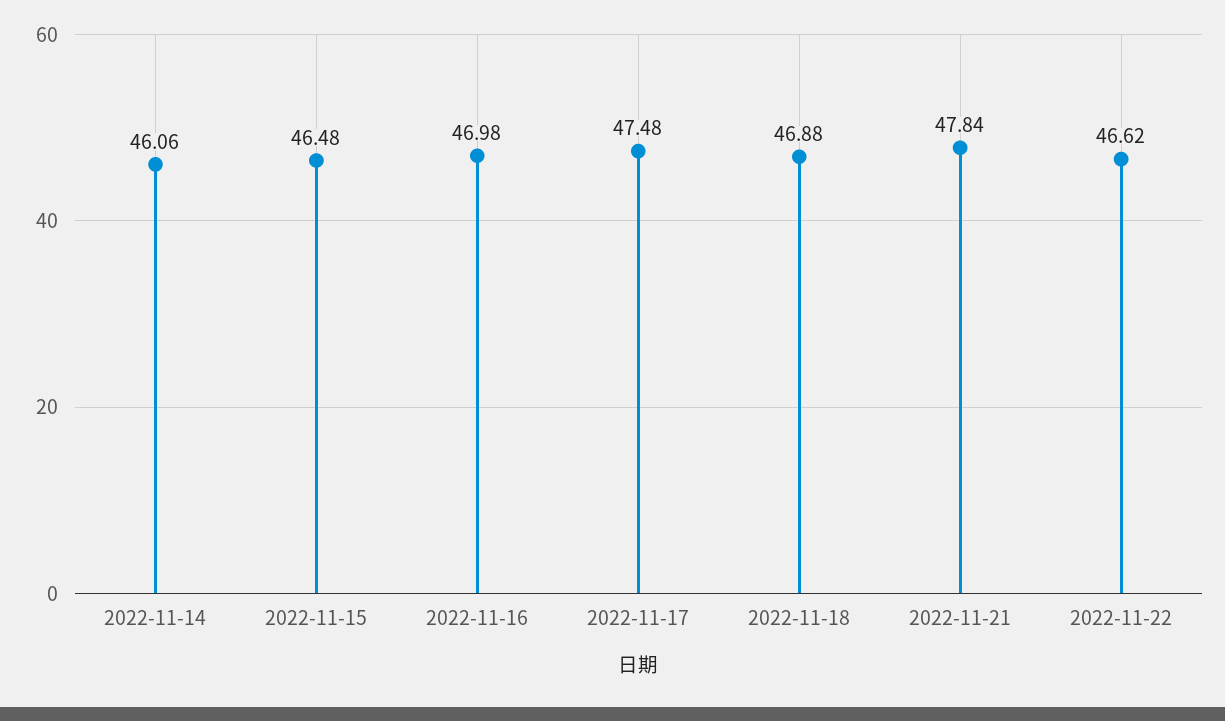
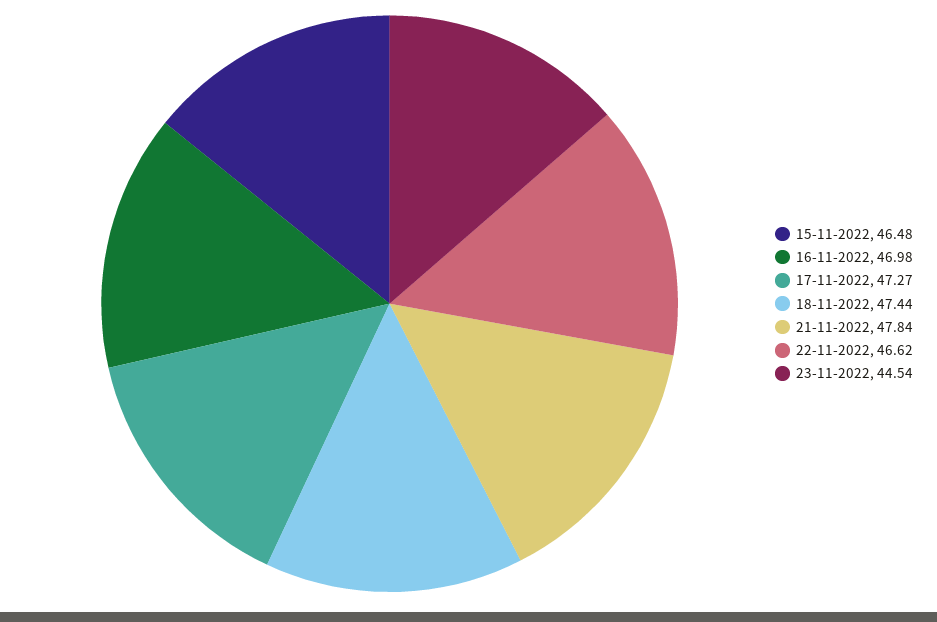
2022-11-14: 46.06 -> none
2022-11-17: 47.48 -> 47.27
2022-11-18: 46.88 -> 47.44
23-11-2022: none -> 44.54

